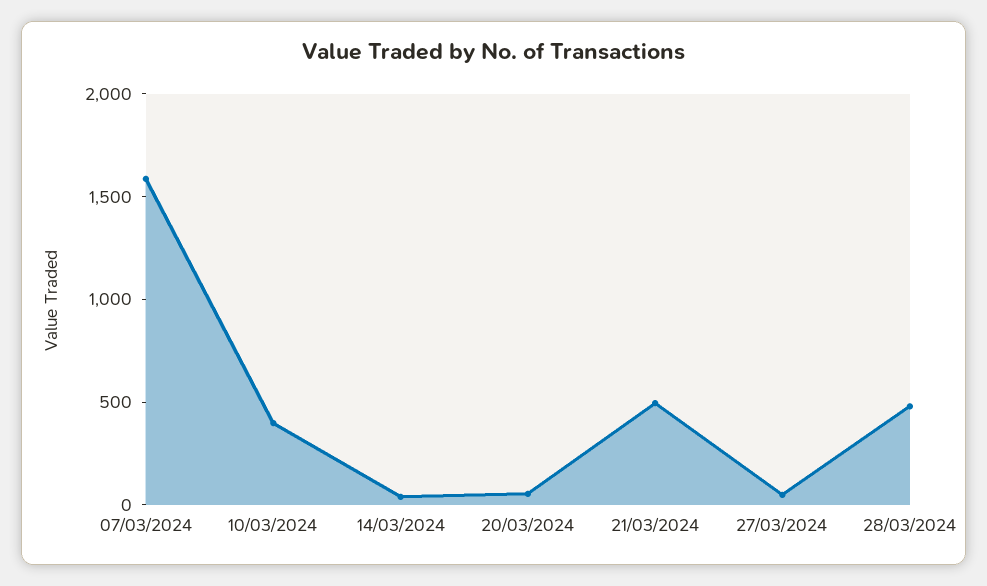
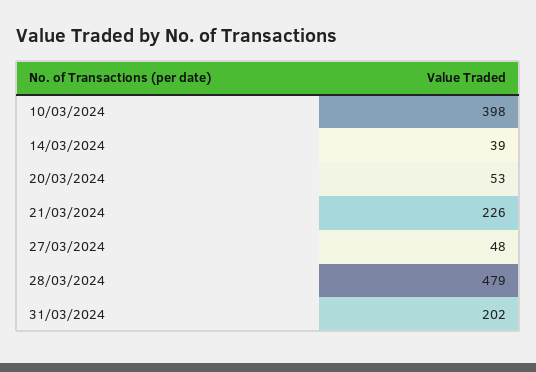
07/03/2024: 1600 -> none
21/03/2024: 500 -> 226
31/03/2024: none -> 202

